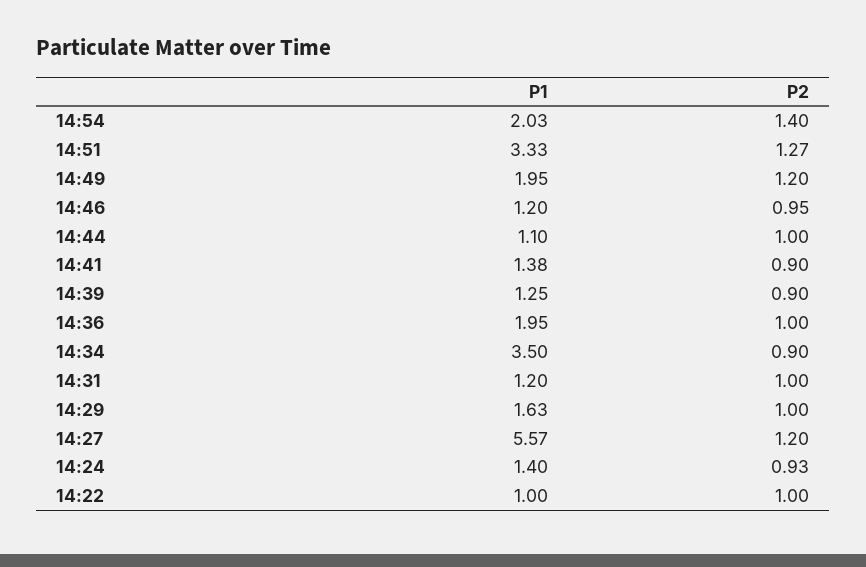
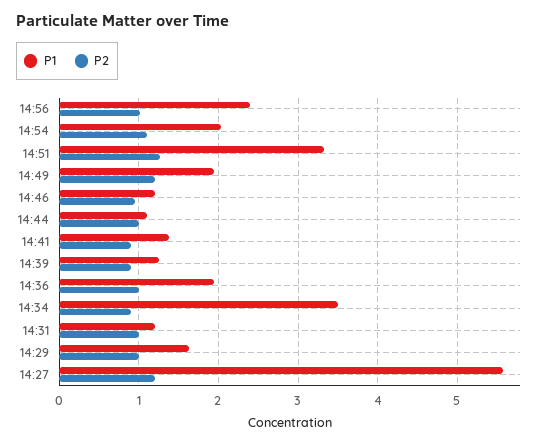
P2, 14:54: 1.4 -> 1.1
P1, 14:24: 1.4 -> none
P2, 14:24: 0.93 -> none
P1, 14:22: 1 -> none
P2, 14:22: 1 -> none
P1, 14:56: none -> 2.4
P2, 14:56: none -> 1

